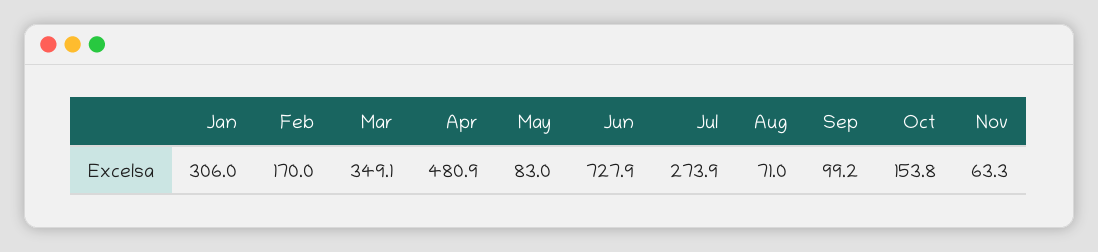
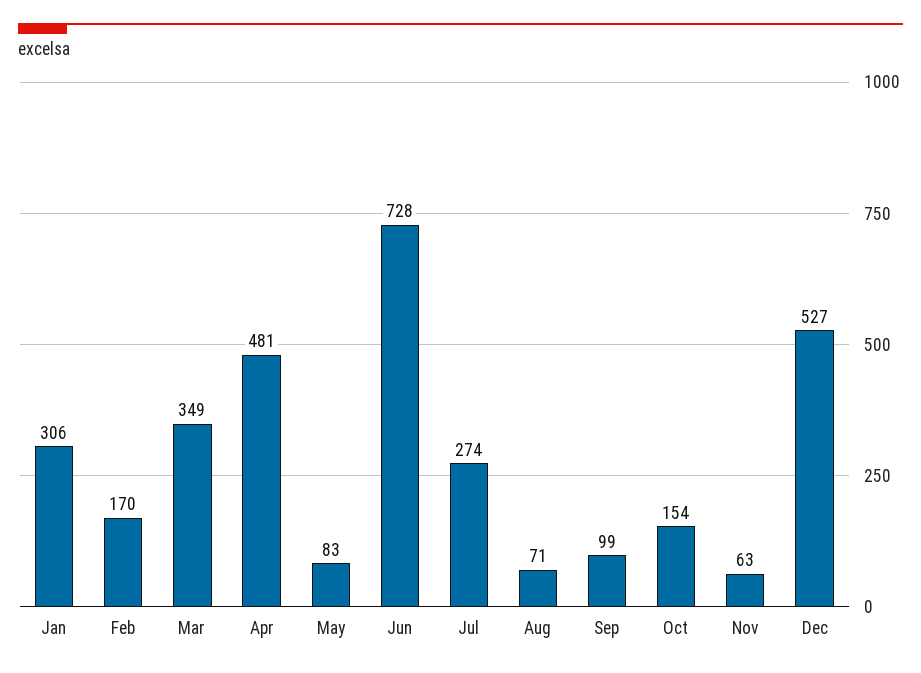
Dec: none -> 527

